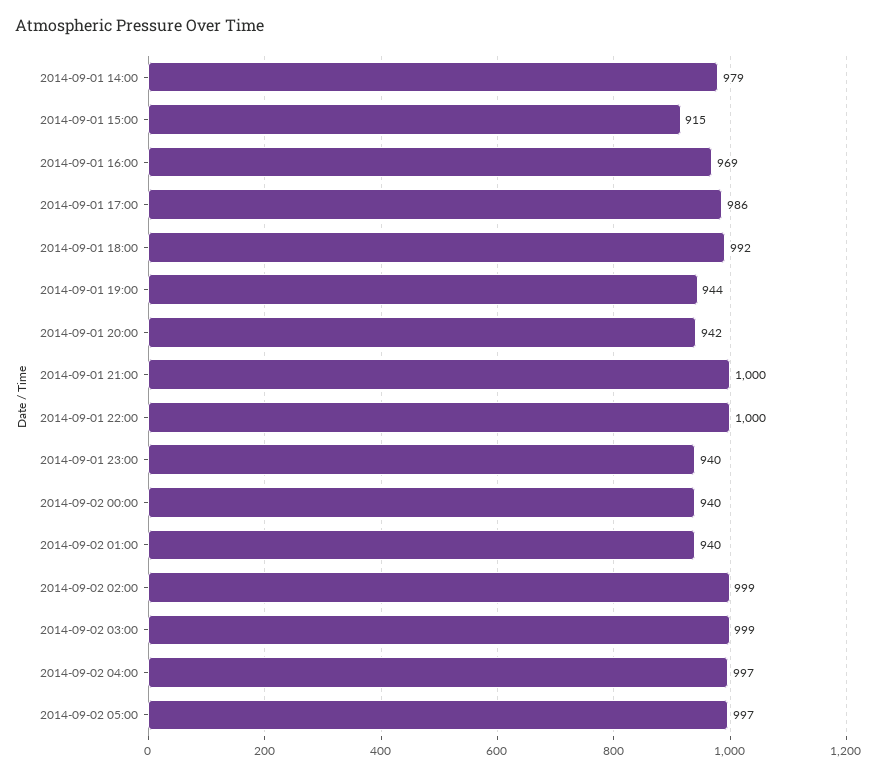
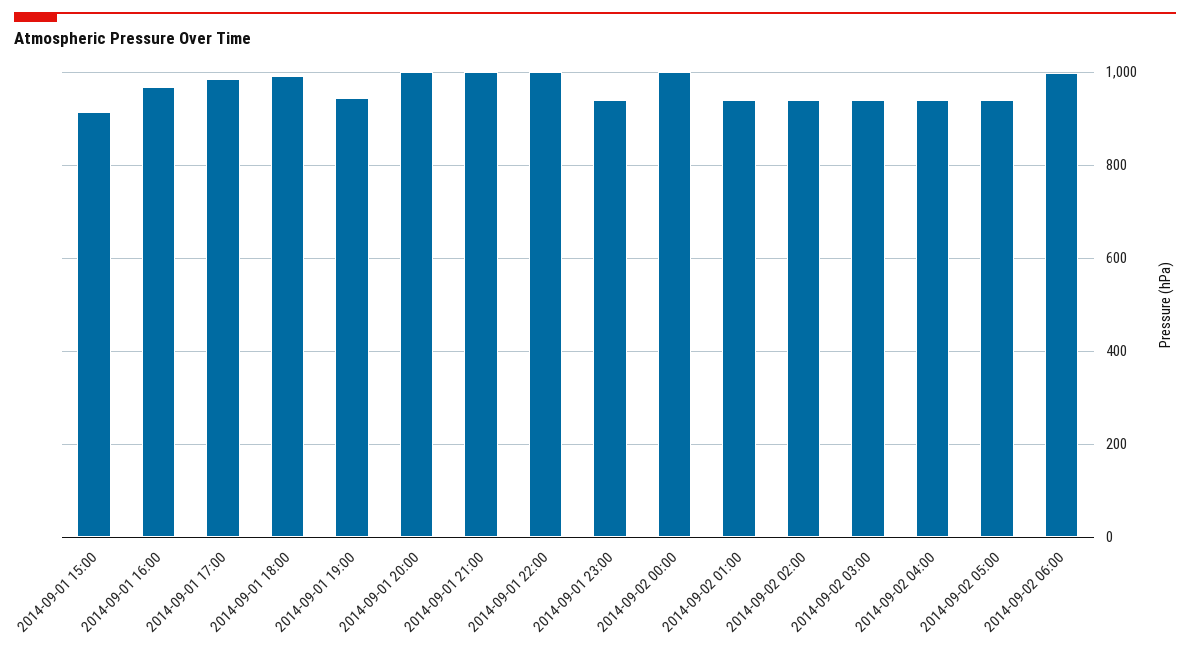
2014-09-01 14:00: 979 -> none
2014-09-01 20:00: 942 -> 1000
2014-09-02 00:00: 940 -> 1000
2014-09-02 02:00: 999 -> 940
2014-09-02 03:00: 999 -> 940
2014-09-02 04:00: 997 -> 940
2014-09-02 05:00: 997 -> 940
2014-09-02 06:00: none -> 1000

